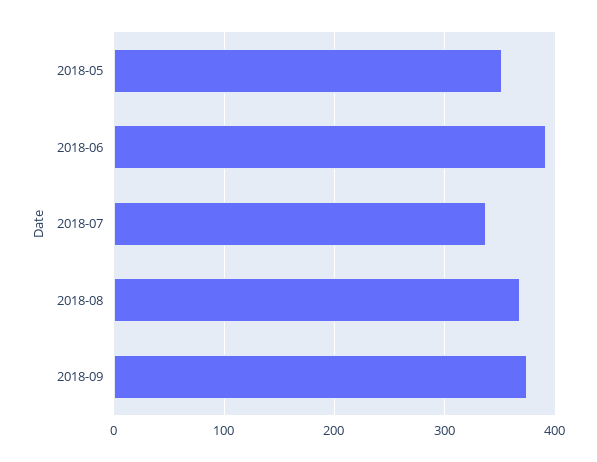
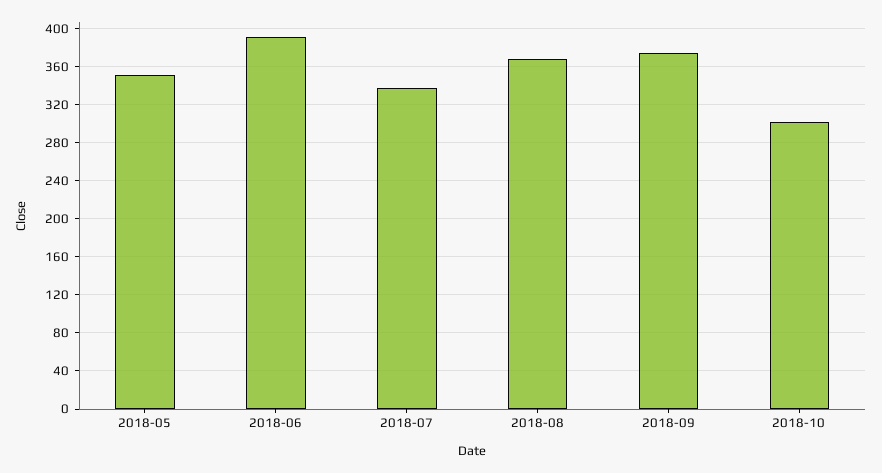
2018-10: none -> 300

